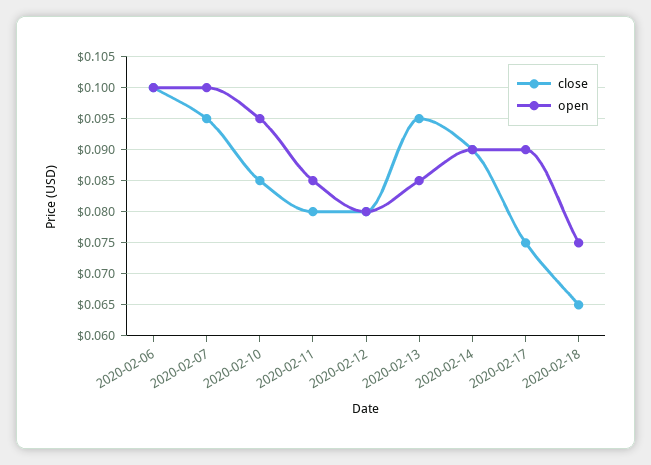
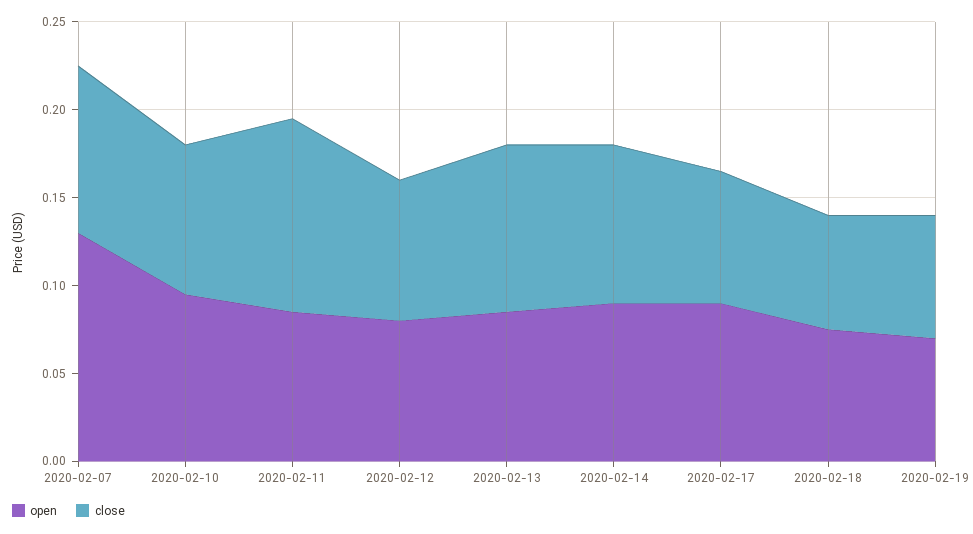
close, 2020-02-06: 0.1 -> none
open, 2020-02-06: 0.1 -> none
open, 2020-02-07: 0.1 -> 0.13
close, 2020-02-11: 0.08 -> 0.11
open, 2020-02-19: none -> 0.07
close, 2020-02-19: none -> 0.07

